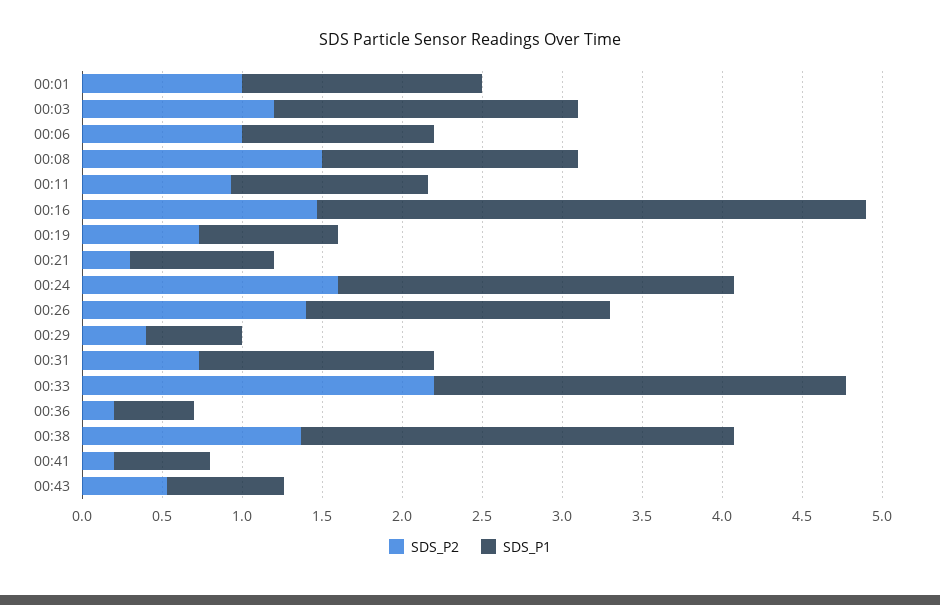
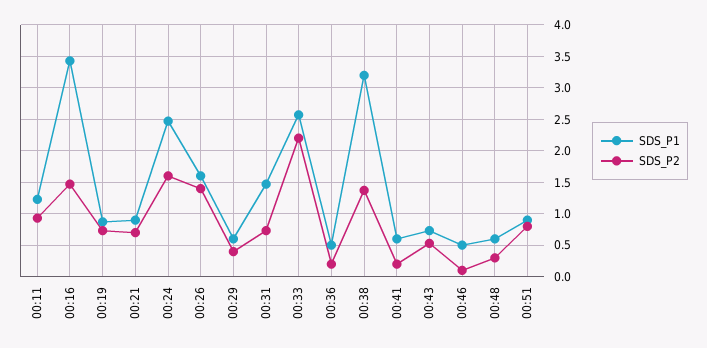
SDS_P2, 00:01: 1 -> none
SDS_P1, 00:01: 1.5 -> none
SDS_P2, 00:03: 1.2 -> none
SDS_P1, 00:03: 1.9 -> none
SDS_P2, 00:06: 1 -> none
SDS_P1, 00:06: 1.2 -> none
SDS_P2, 00:08: 1.5 -> none
SDS_P1, 00:08: 1.6 -> none
SDS_P2, 00:21: 0.3 -> 0.7
SDS_P1, 00:26: 1.9 -> 1.6
SDS_P1, 00:38: 2.7 -> 3.2
SDS_P1, 00:46: none -> 0.5
SDS_P2, 00:46: none -> 0.1
SDS_P1, 00:48: none -> 0.6
SDS_P2, 00:48: none -> 0.3
SDS_P1, 00:51: none -> 0.9
SDS_P2, 00:51: none -> 0.8

